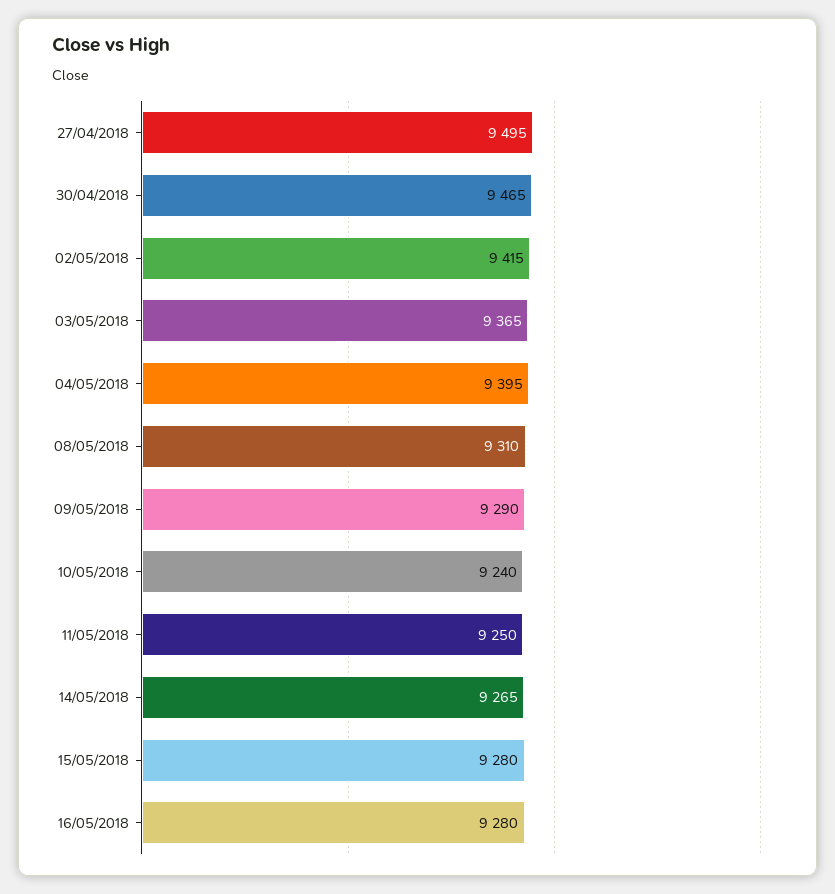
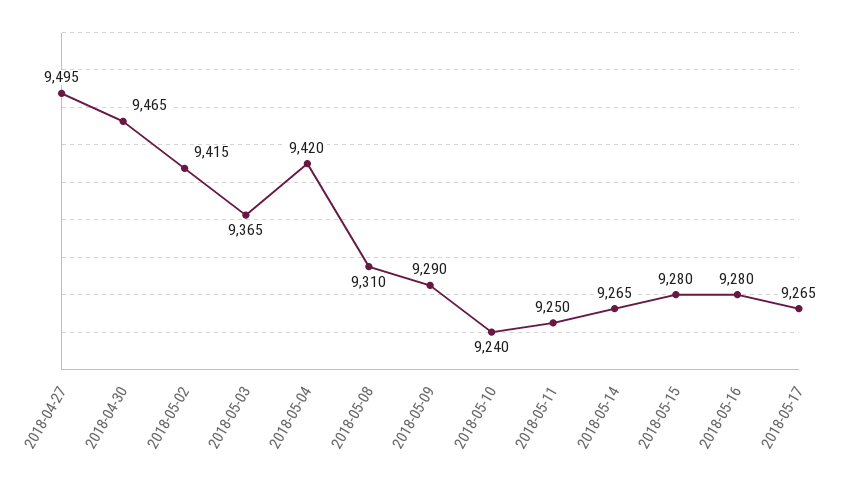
04/05/2018: 9395 -> 9420
2018-05-17: none -> 9265

